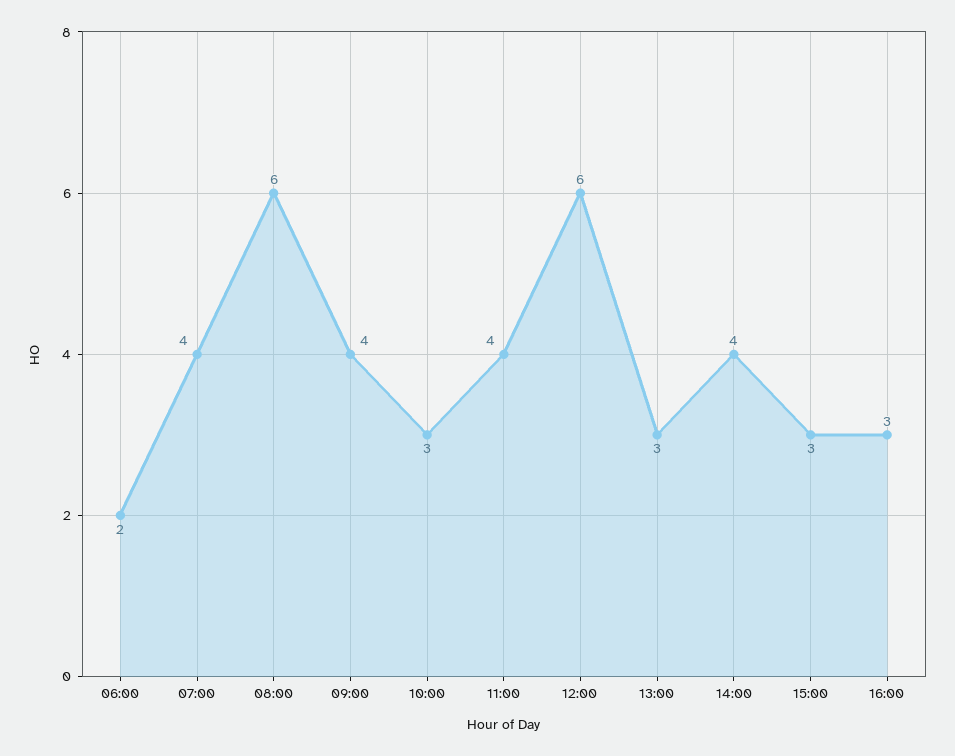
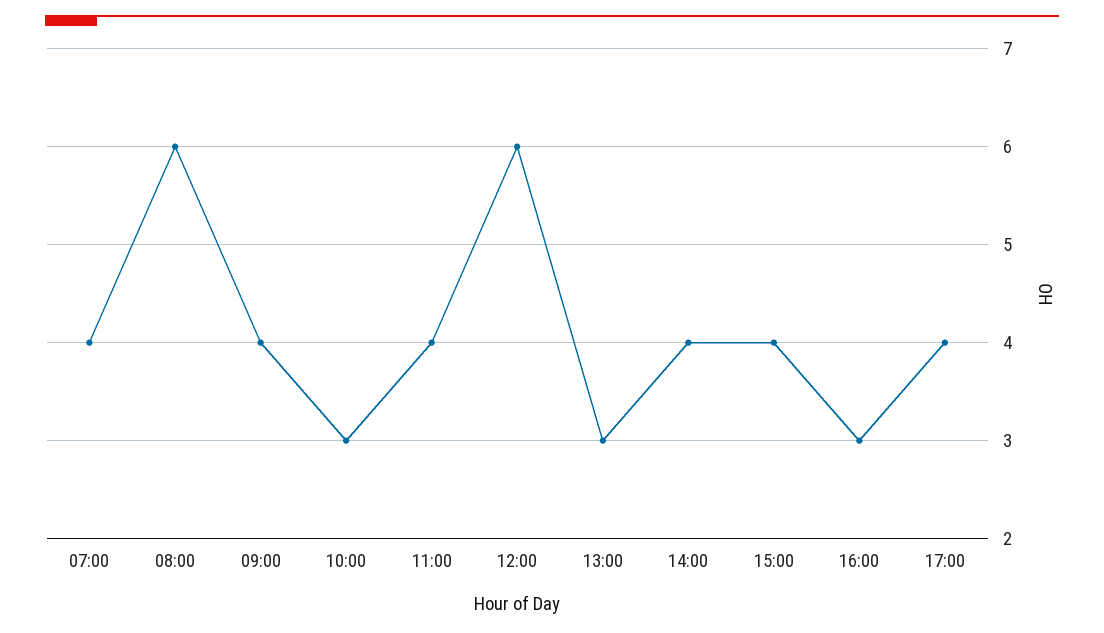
06:00: 2 -> none
15:00: 3 -> 4
17:00: none -> 4

